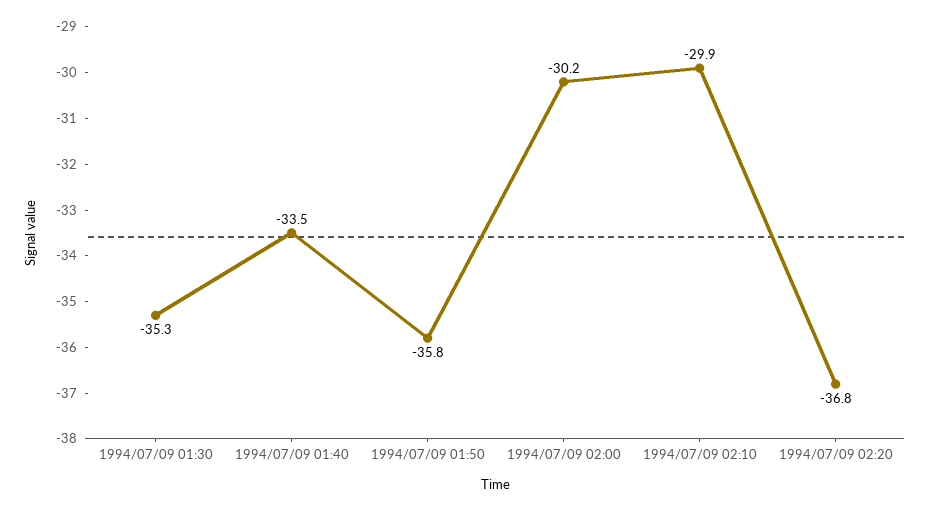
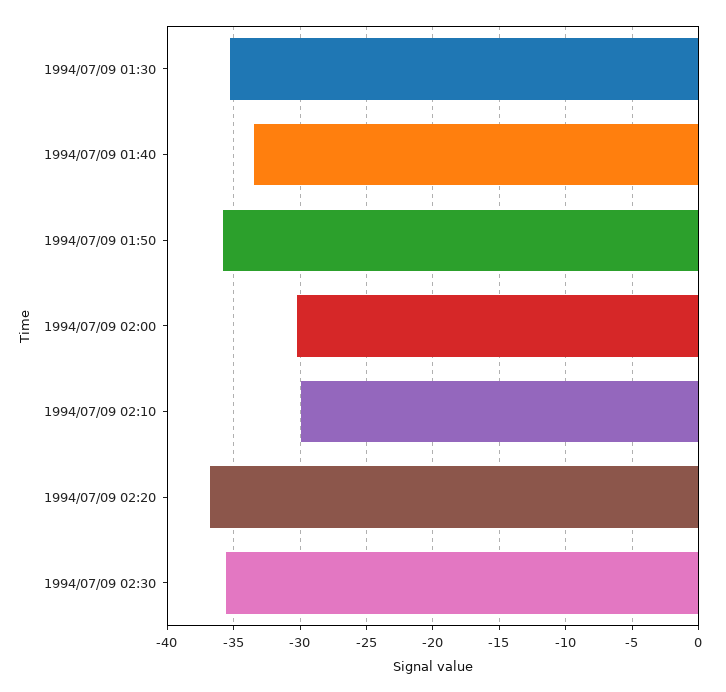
1994/07/09 02:30: none -> -35.5

